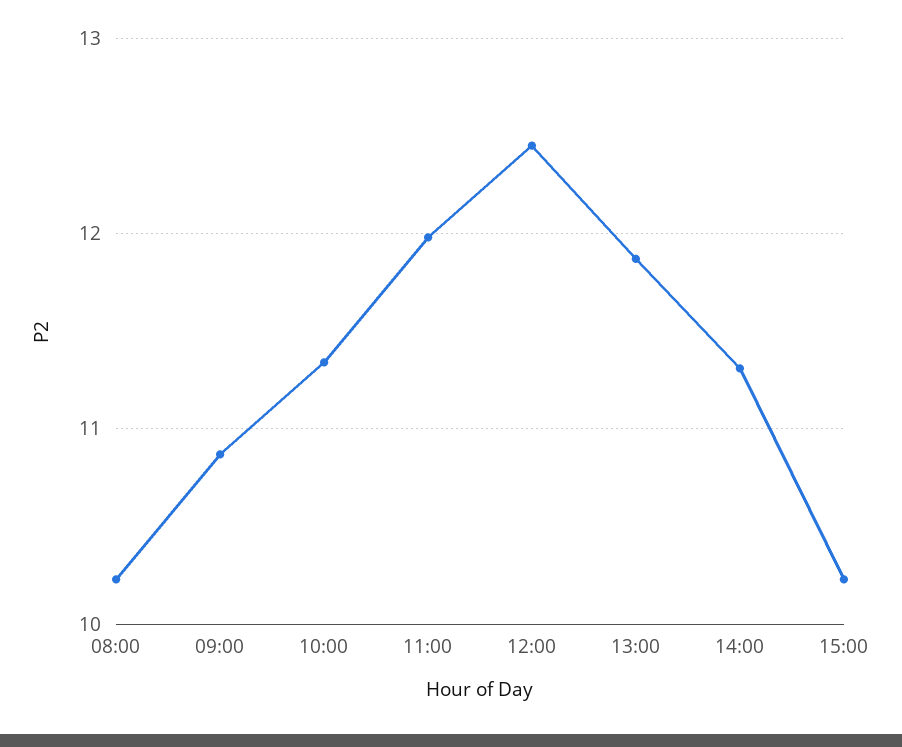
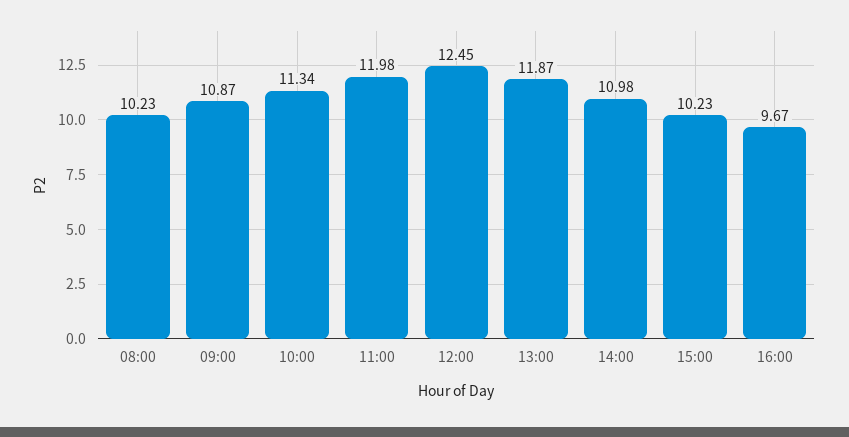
14:00: 11.3 -> 10.98
16:00: none -> 9.67

